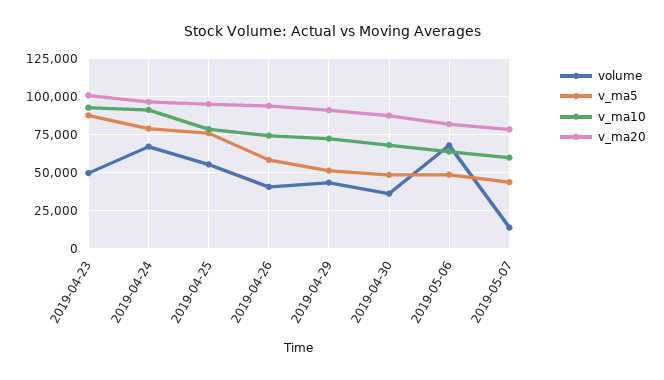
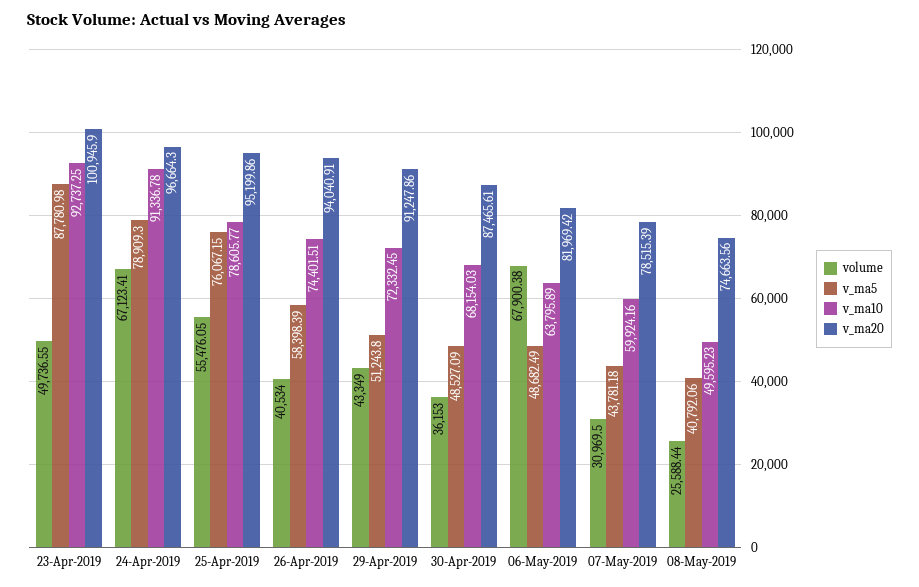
volume, 2019-05-07: 15000 -> 30969.5
volume, 08-May-2019: none -> 25588.44
v_ma5, 08-May-2019: none -> 40792.06
v_ma10, 08-May-2019: none -> 49595.23
v_ma20, 08-May-2019: none -> 74663.56

